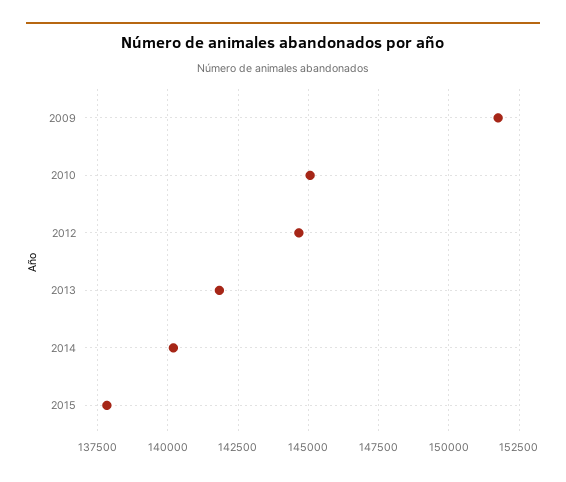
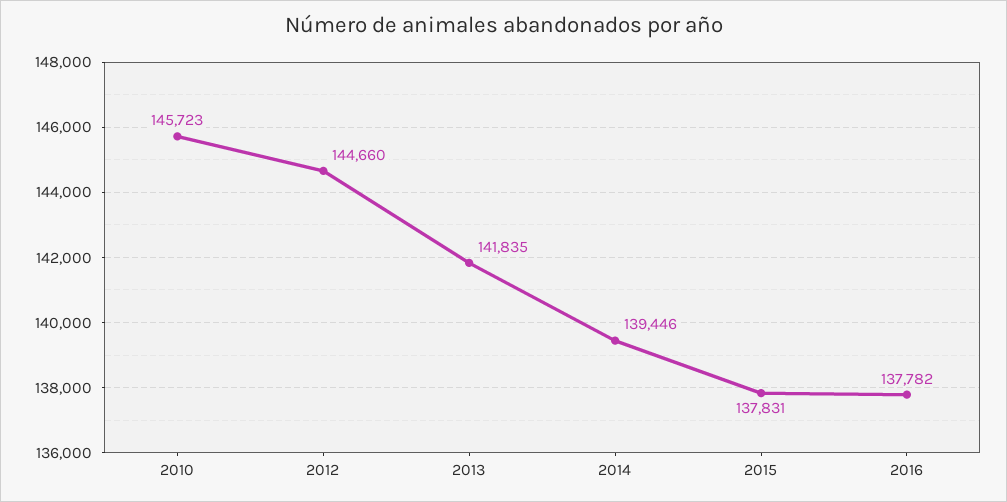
2009: 151750 -> none
2010: 145000 -> 145723
2014: 140250 -> 139446
2016: none -> 137782

